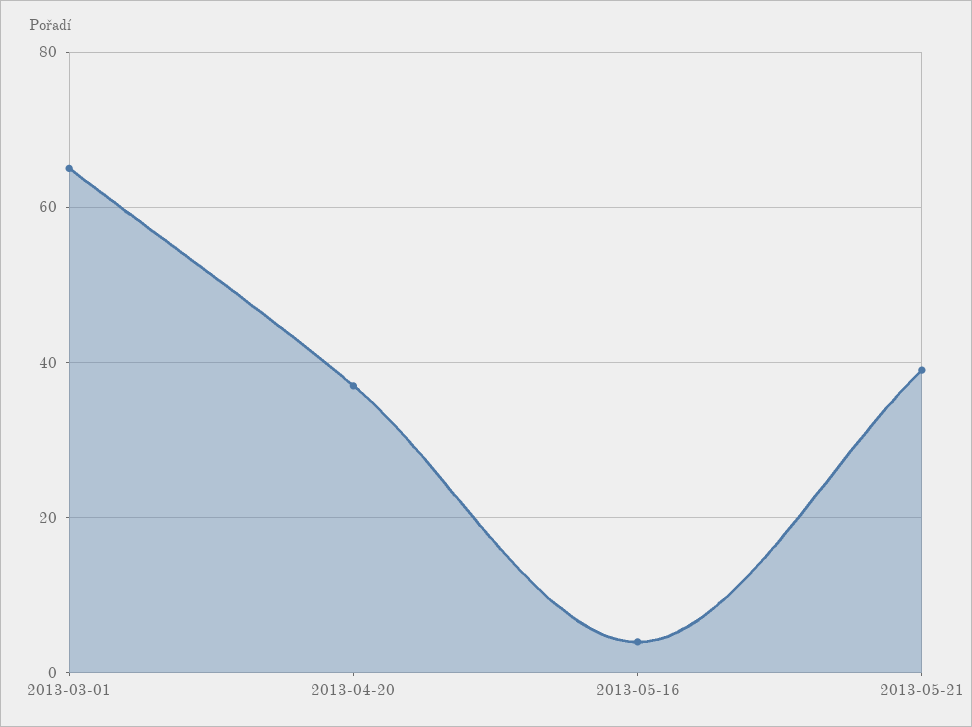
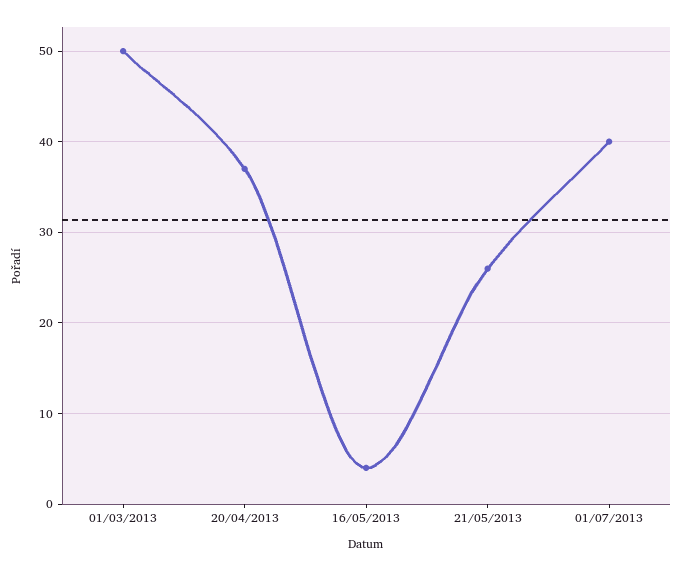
2013-03-01: 65 -> 50
2013-05-21: 40 -> 26
01/07/2013: none -> 40

